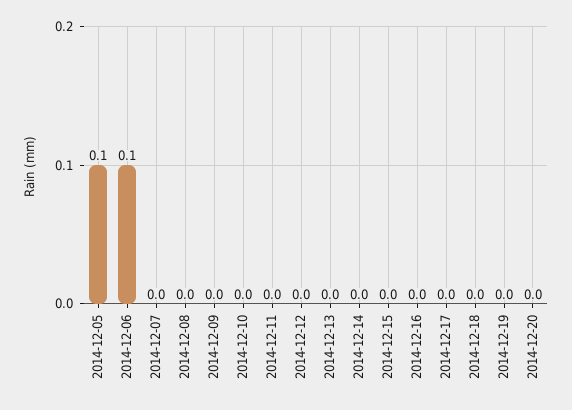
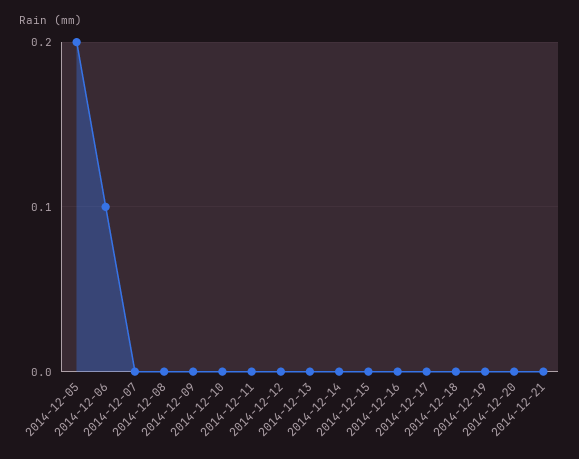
2014-12-05: 0.1 -> 0.2
2014-12-21: none -> 0

